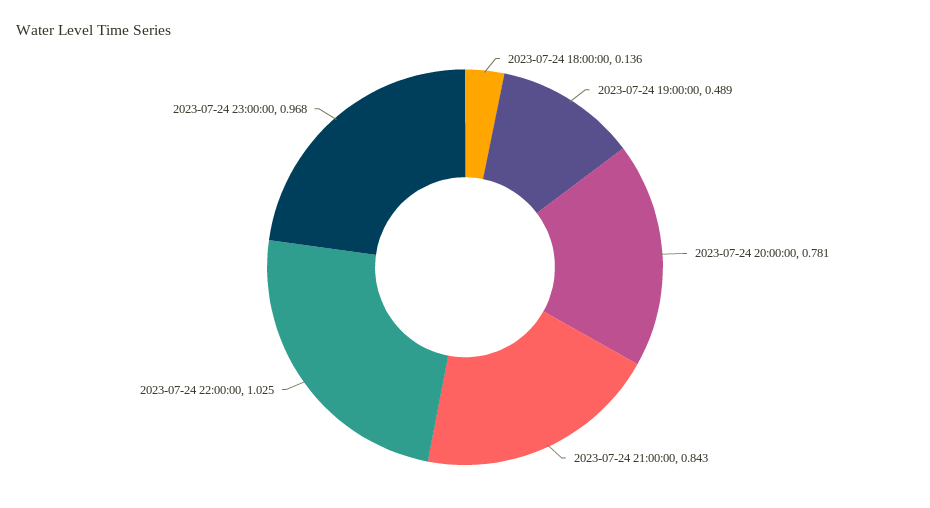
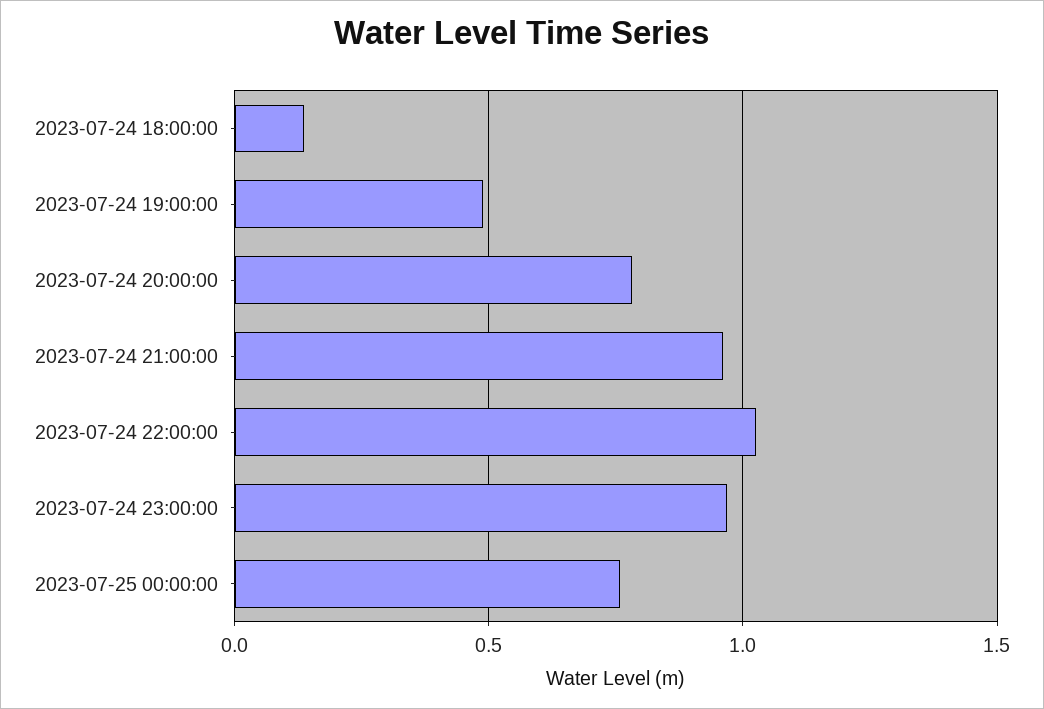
2023-07-24 21:00:00: 0.843 -> 0.95
2023-07-25 00:00:00: none -> 0.75

